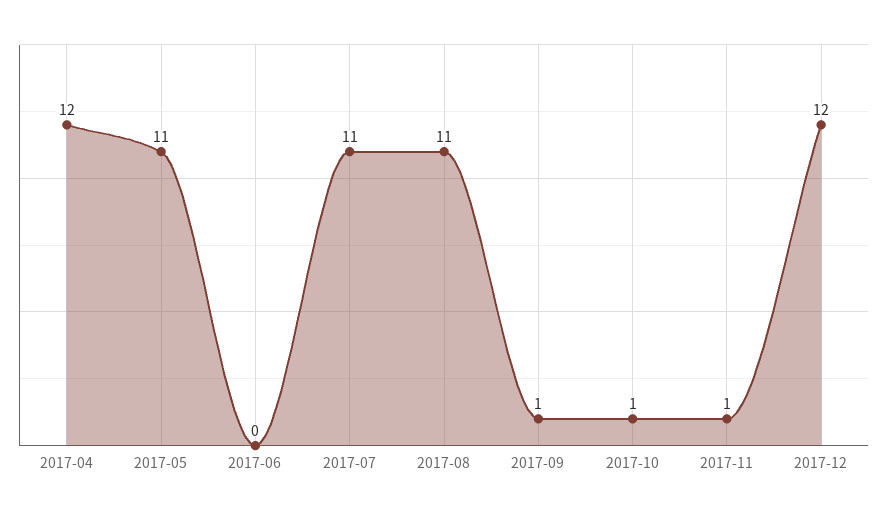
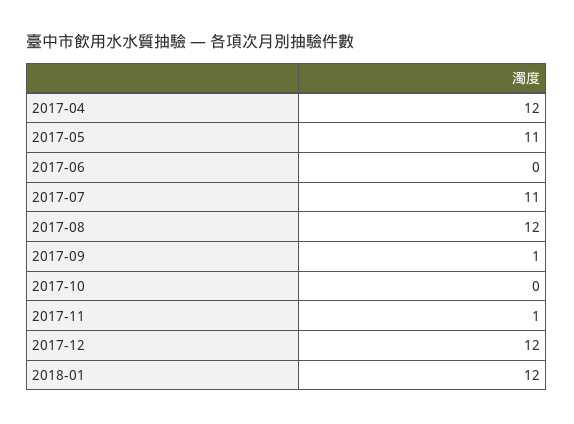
2017-08: 11 -> 12
2017-10: 1 -> 0
2018-01: none -> 12

